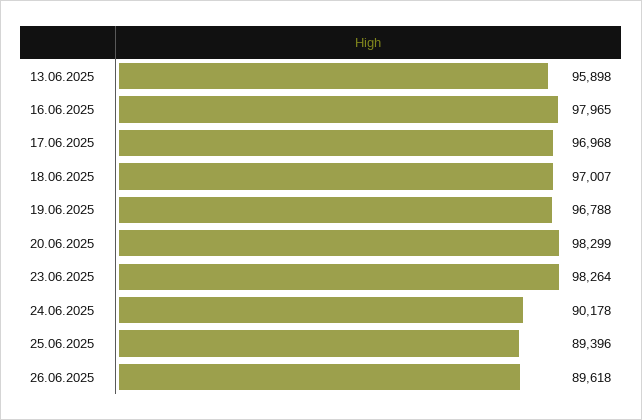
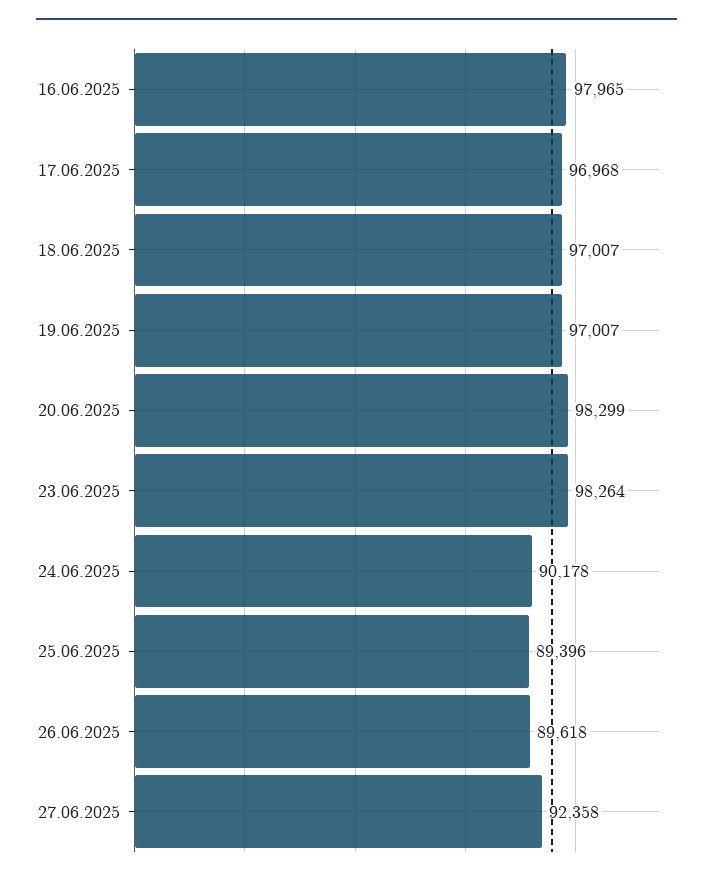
13.06.2025: 95898 -> none
19.06.2025: 96788 -> 97007
27.06.2025: none -> 92358

